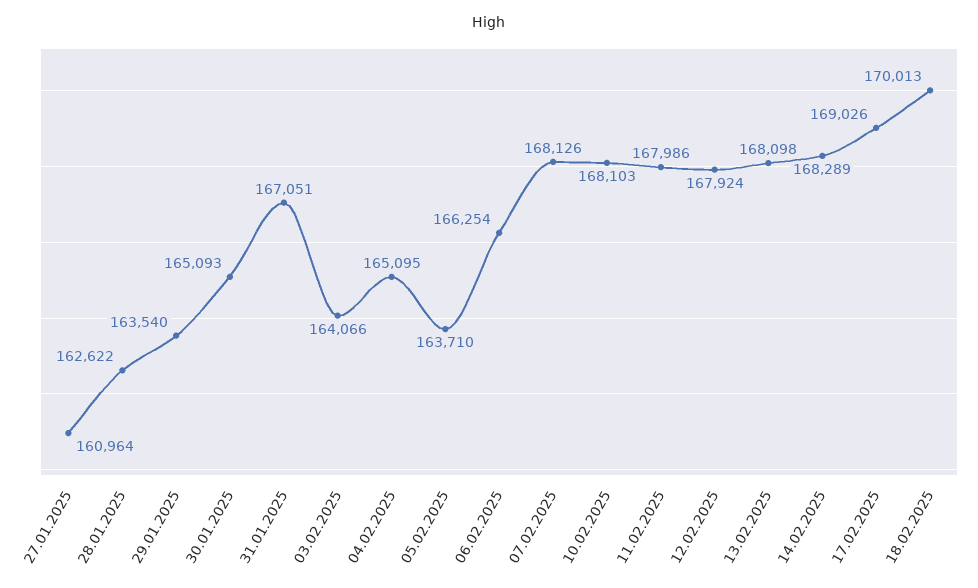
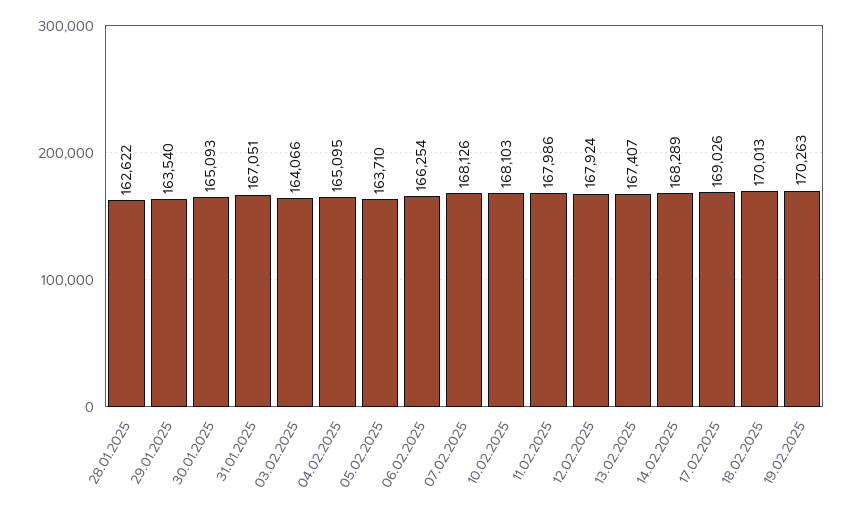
27.01.2025: 160964 -> none
13.02.2025: 168098 -> 167407
19.02.2025: none -> 170263

